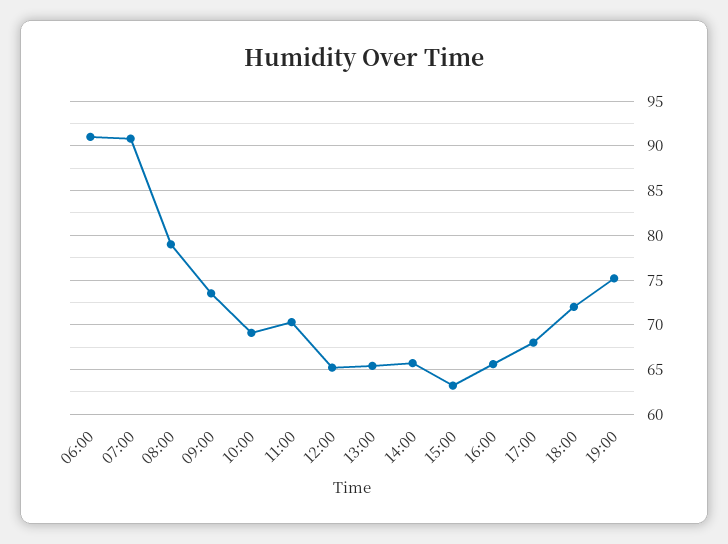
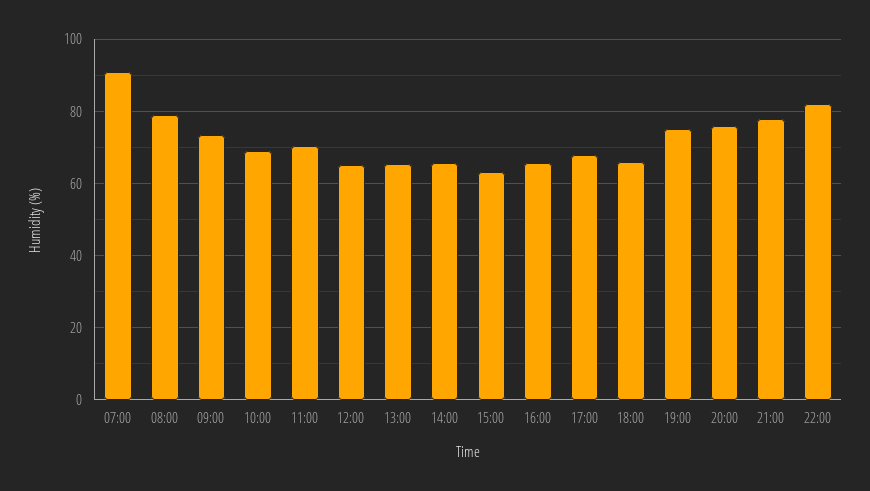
06:00: 91 -> none
18:00: 72 -> 66
20:00: none -> 76
21:00: none -> 78
22:00: none -> 82

